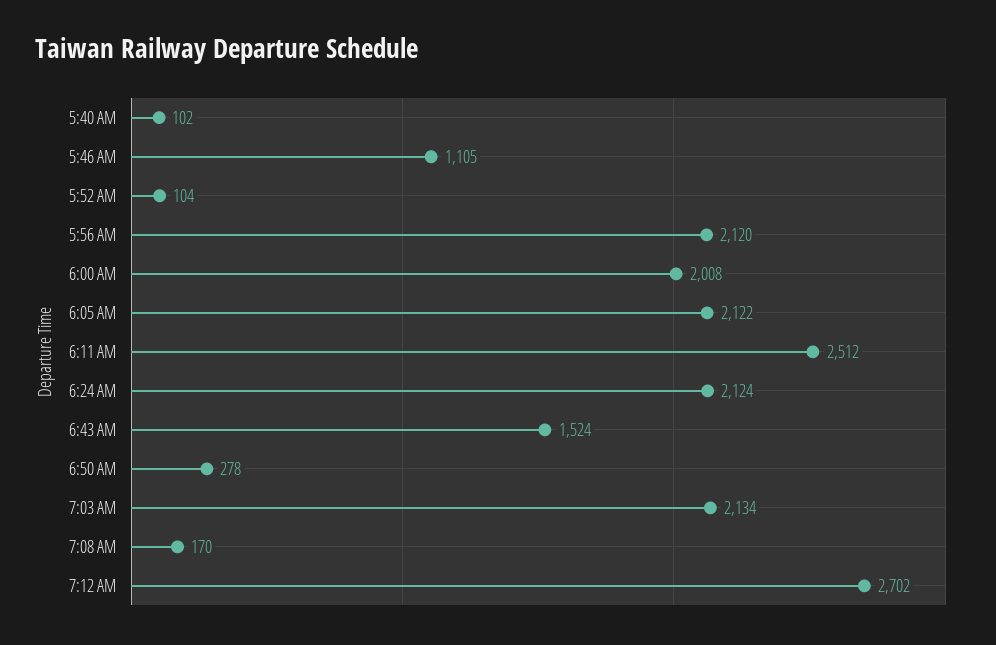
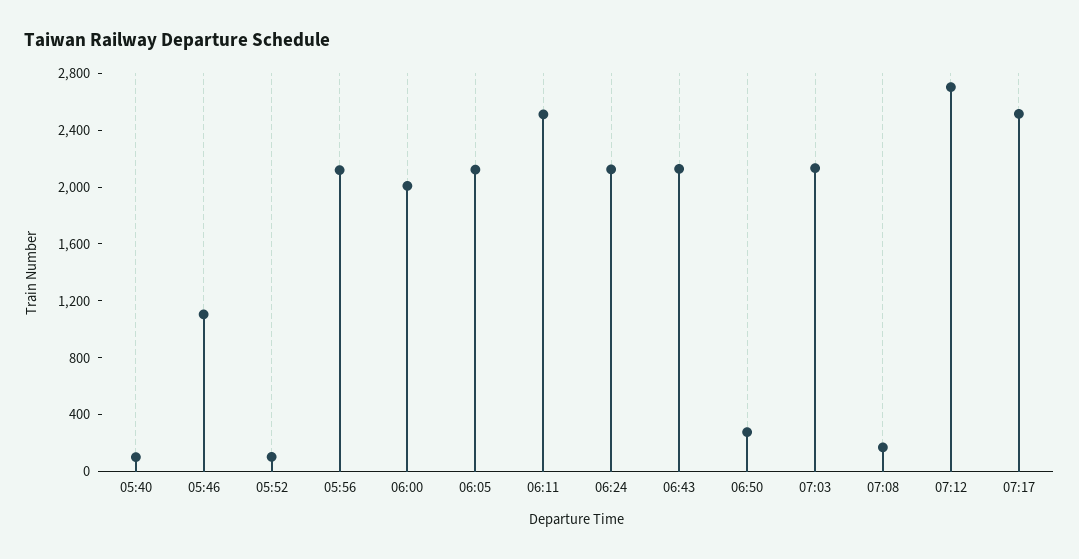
6:43 AM: 1524 -> 2100
07:17: none -> 2500

